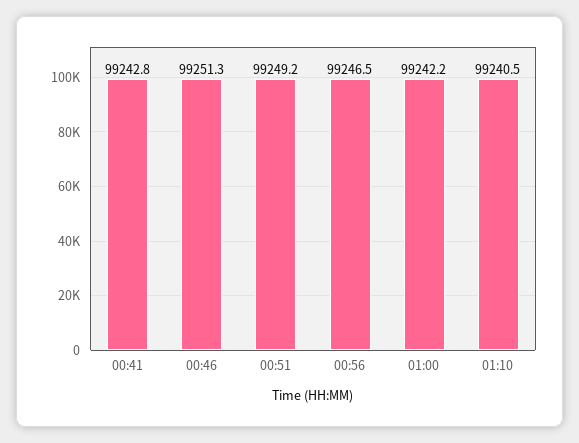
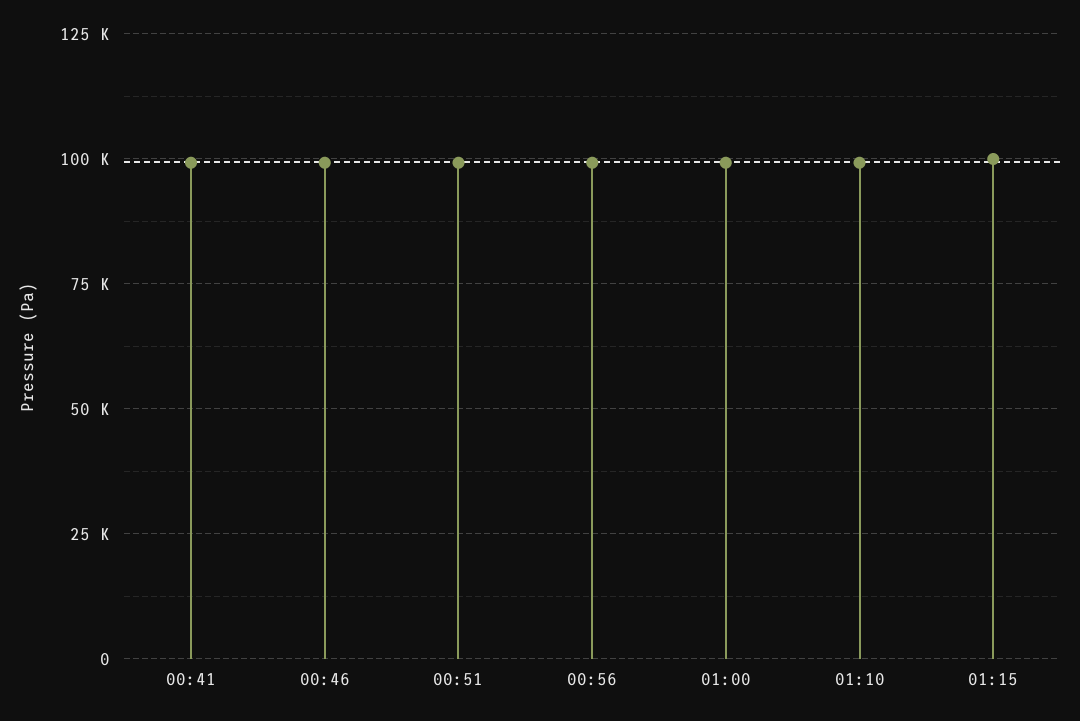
01:15: none -> 100000

